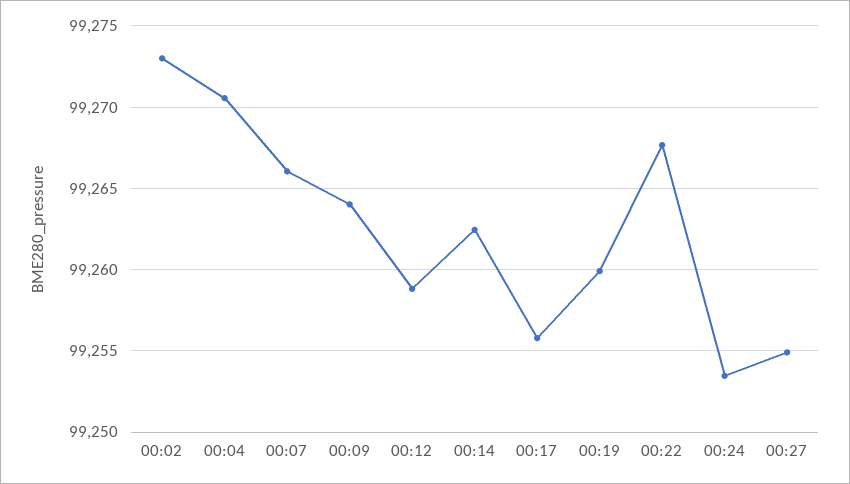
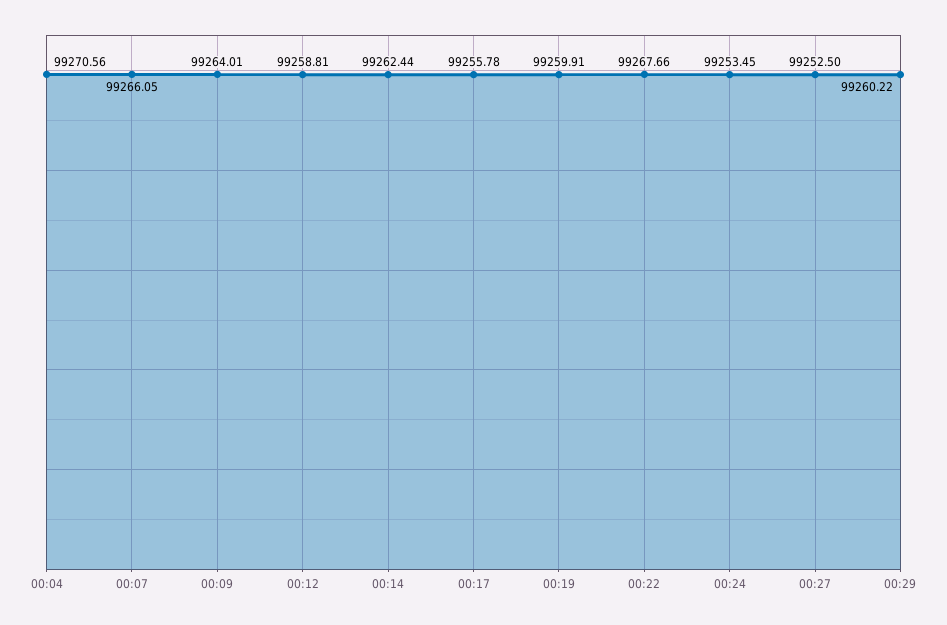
00:02: 99273 -> none
00:27: 99255 -> 99252.5
00:29: none -> 99260.22

